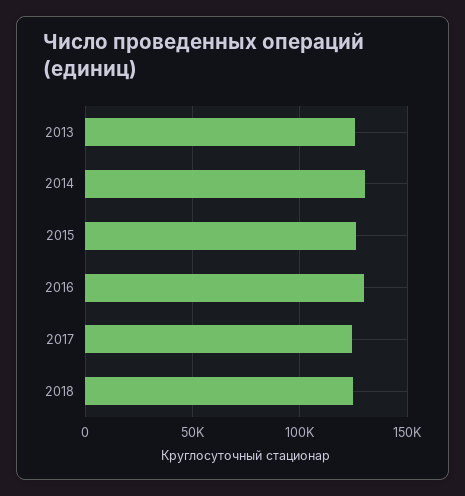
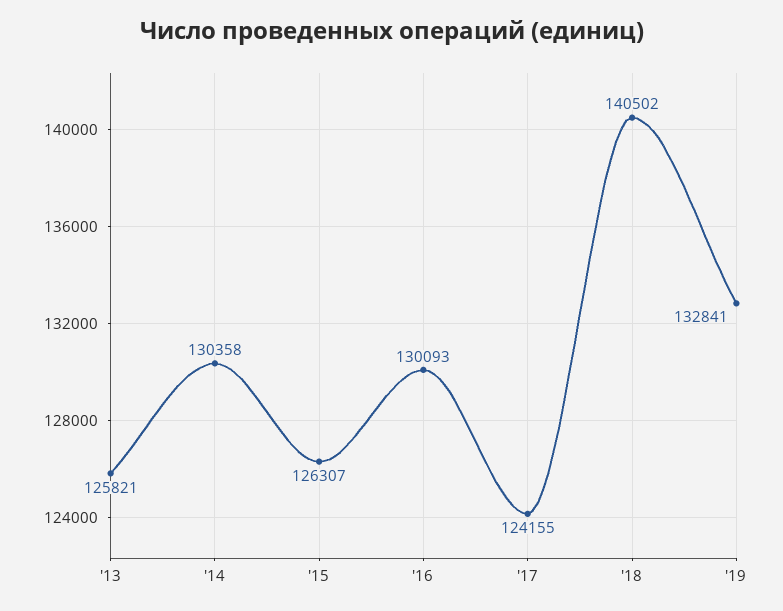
2018: 125000 -> 140502
'19: none -> 132841

